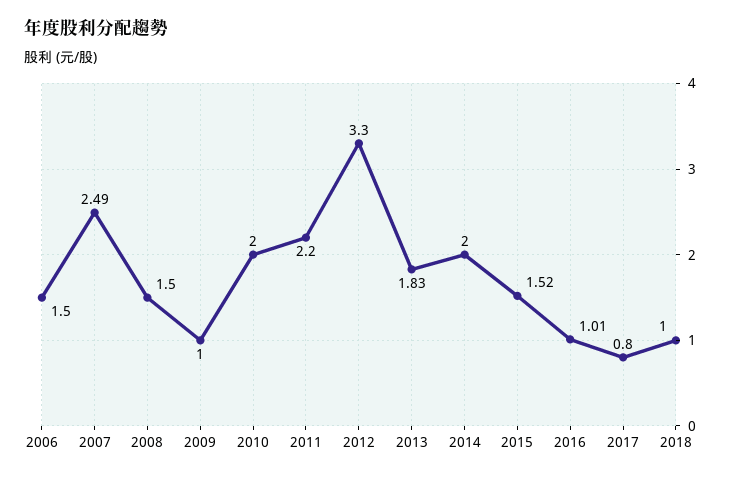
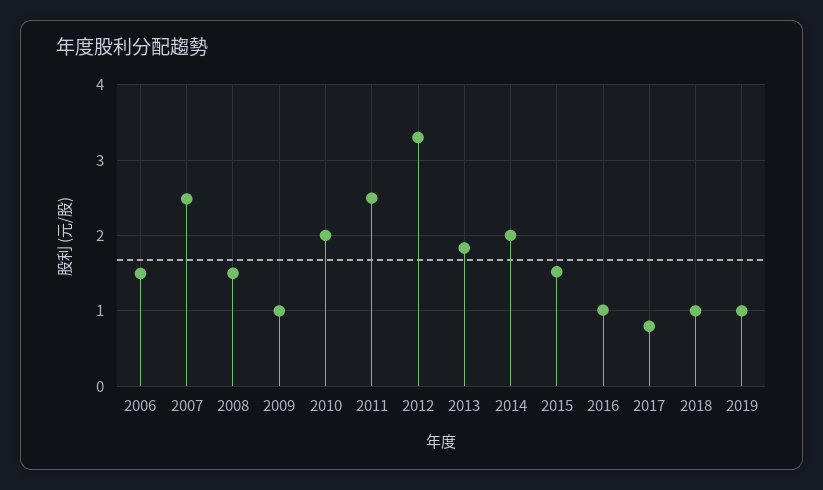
2011: 2.2 -> 2.5
2019: none -> 1

